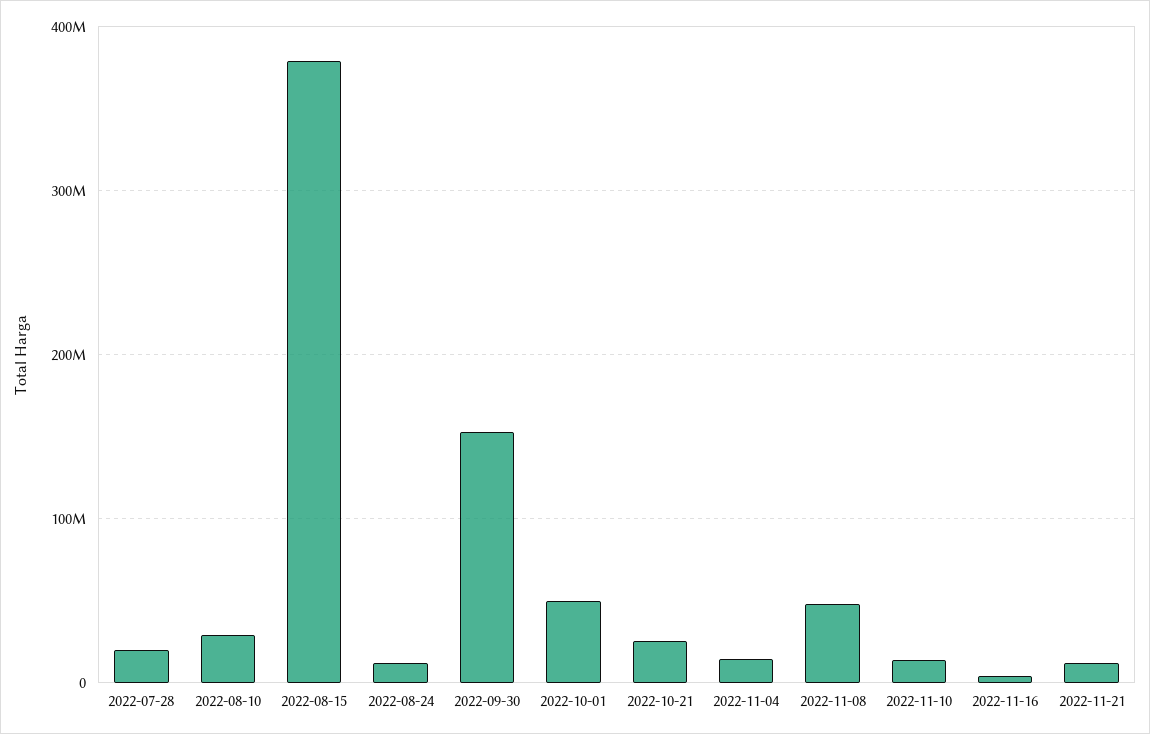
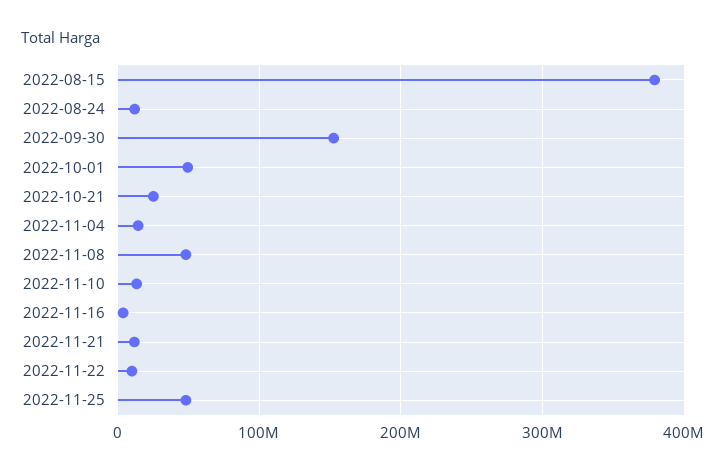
2022-07-28: 20000000 -> none
2022-08-10: 30000000 -> none
2022-11-22: none -> 10000000
2022-11-25: none -> 50000000

